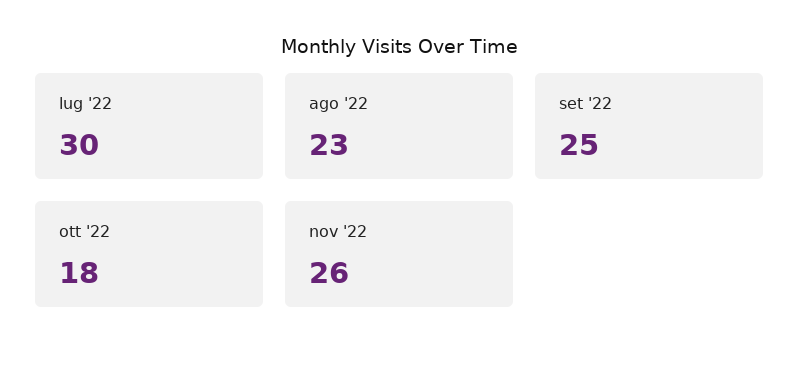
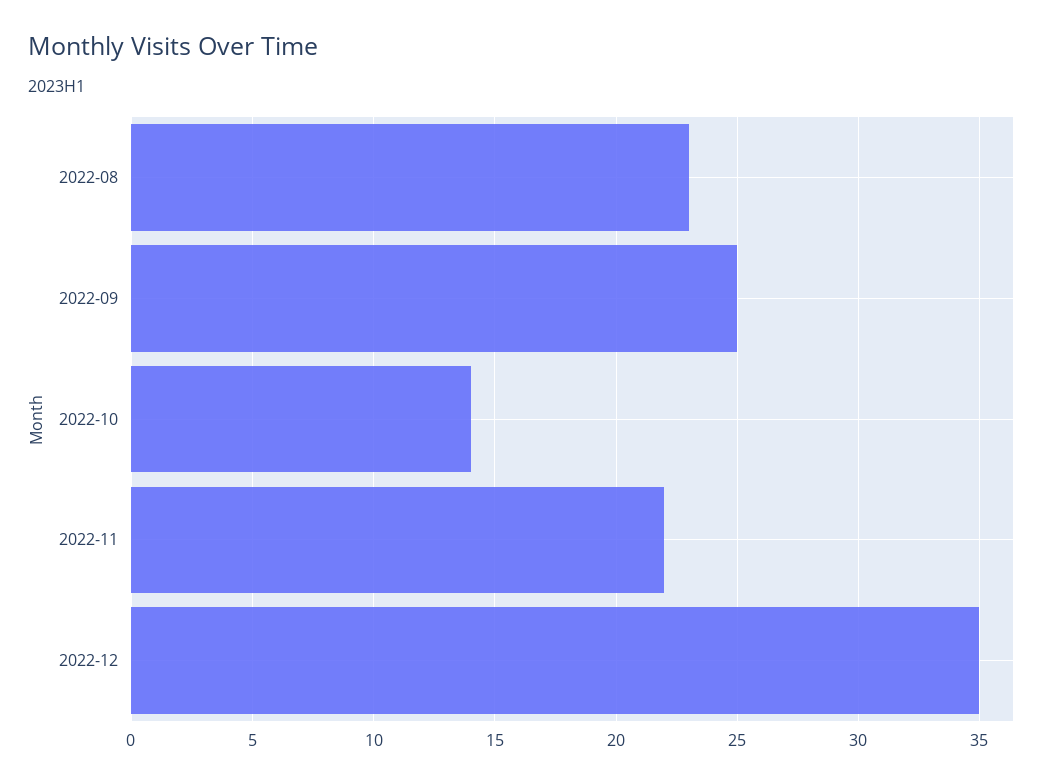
lug '22: 30 -> none
ott '22: 18 -> 14
nov '22: 26 -> 22
2022-12: none -> 35

